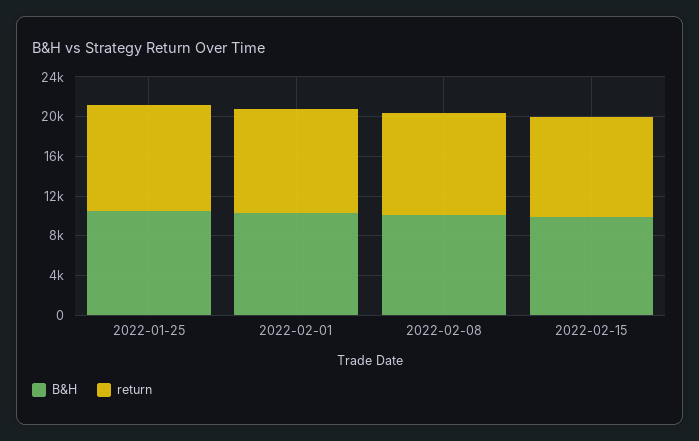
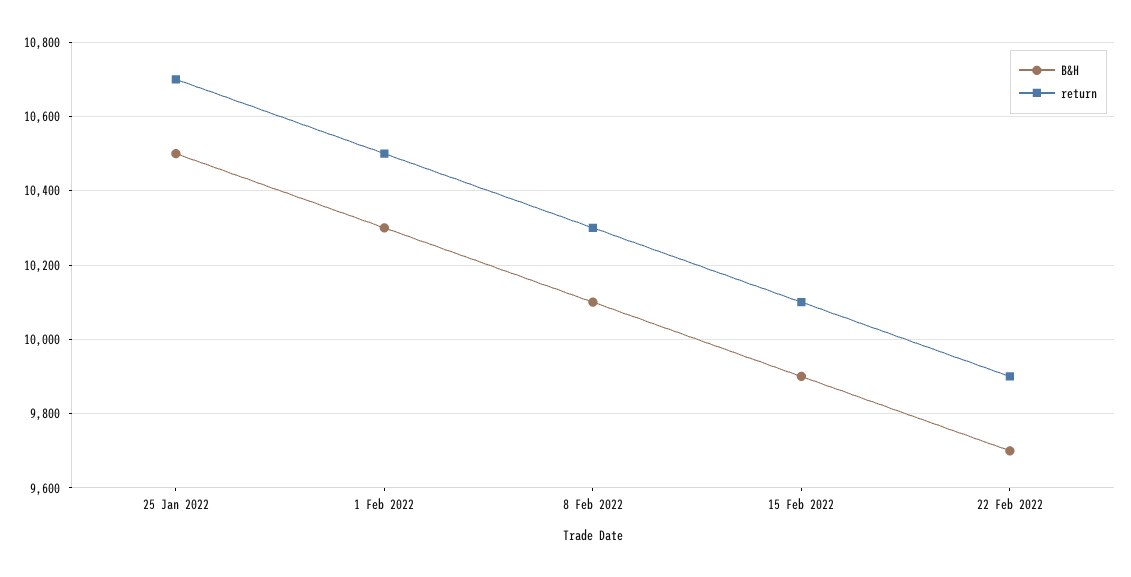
B&H, 22 Feb 2022: none -> 9700
return, 22 Feb 2022: none -> 9900

